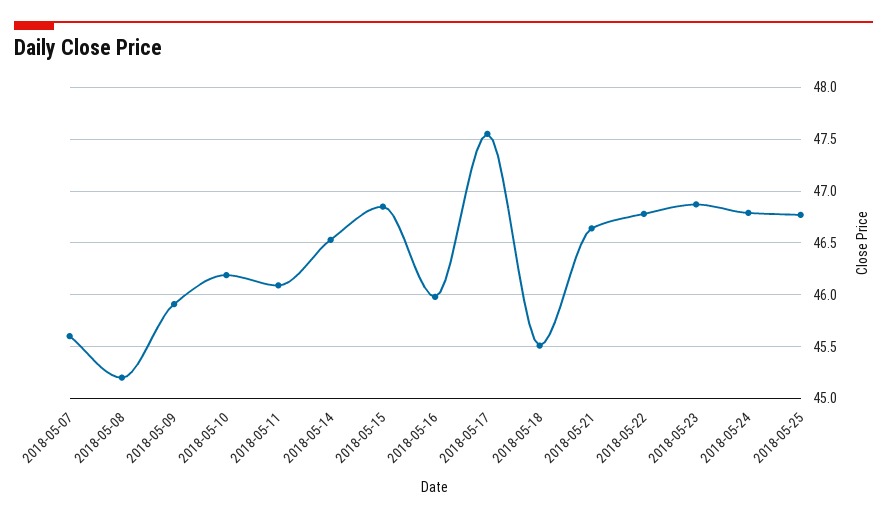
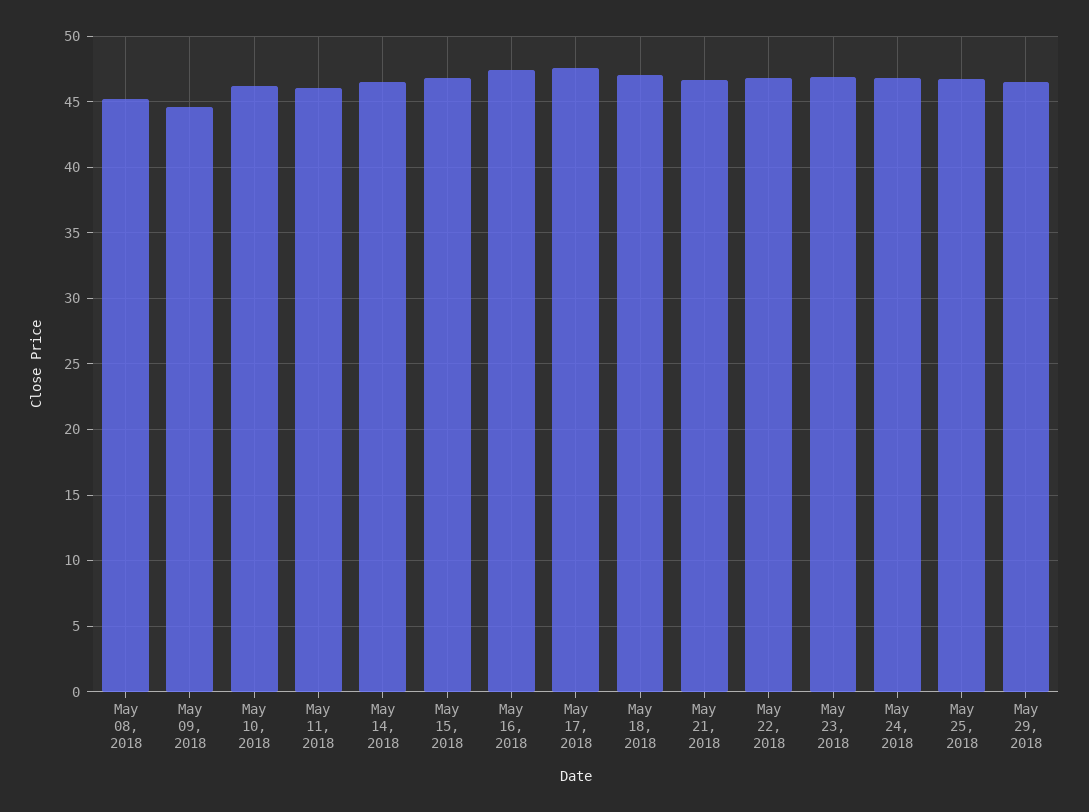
2018-05-07: 45.6 -> none
2018-05-09: 45.9 -> 44.5
2018-05-16: 46 -> 47.5
2018-05-18: 45.5 -> 47
May 29, 2018: none -> 46.5

